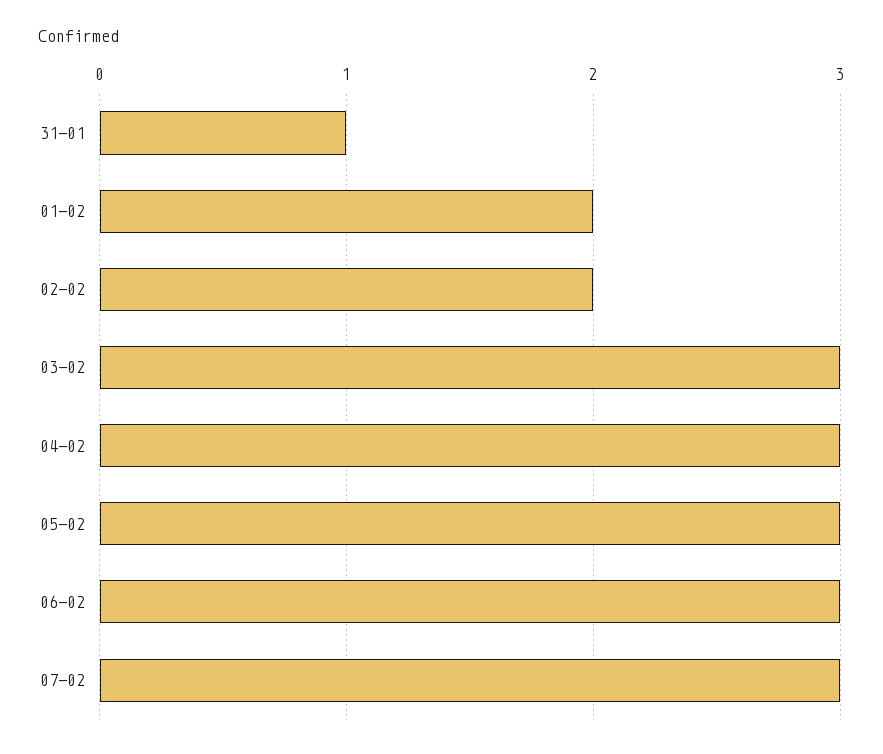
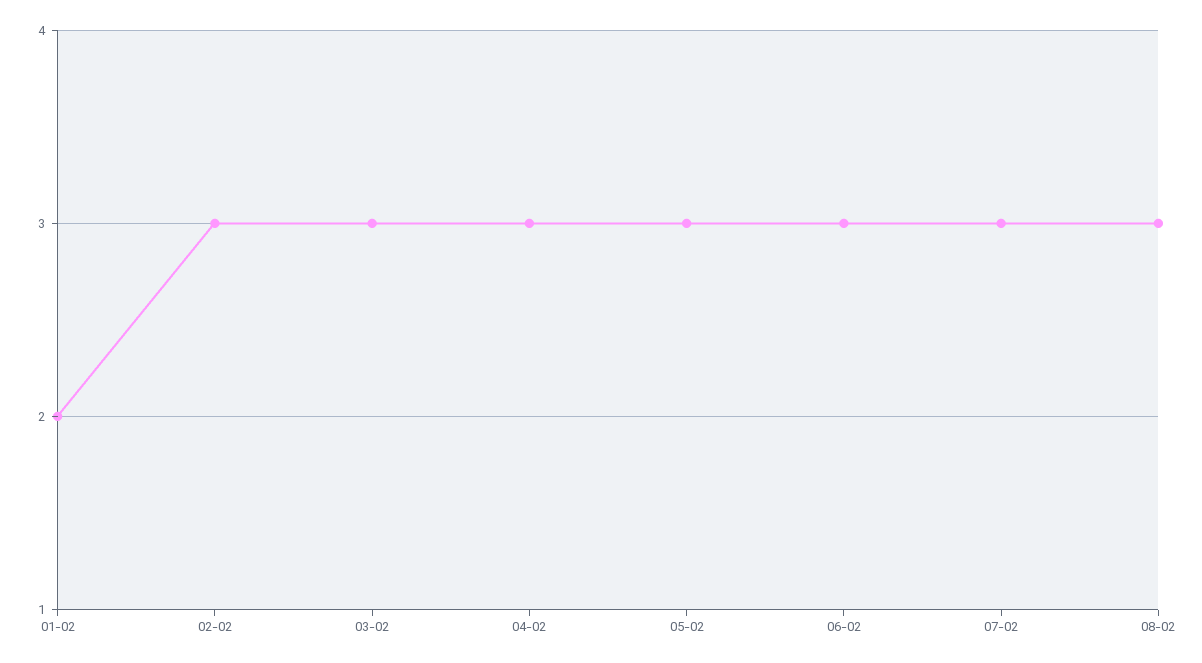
31-01: 1 -> none
02-02: 2 -> 3
08-02: none -> 3

